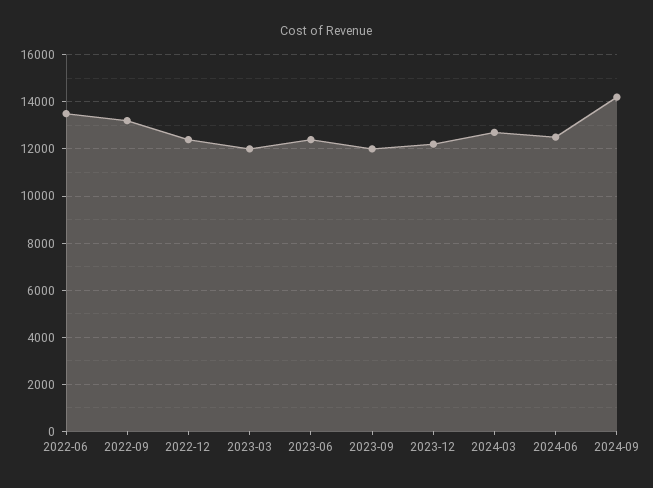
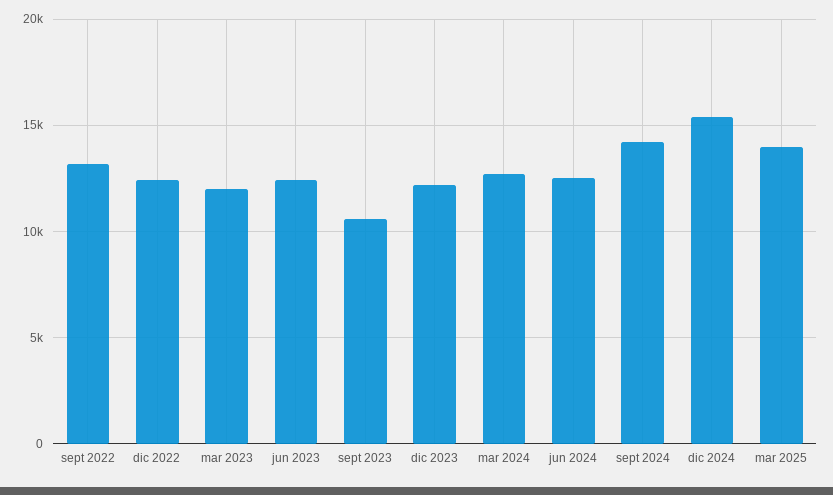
2022-06: 13500 -> none
2023-09: 12000 -> 10500
dic 2024: none -> 15500
mar 2025: none -> 14000

